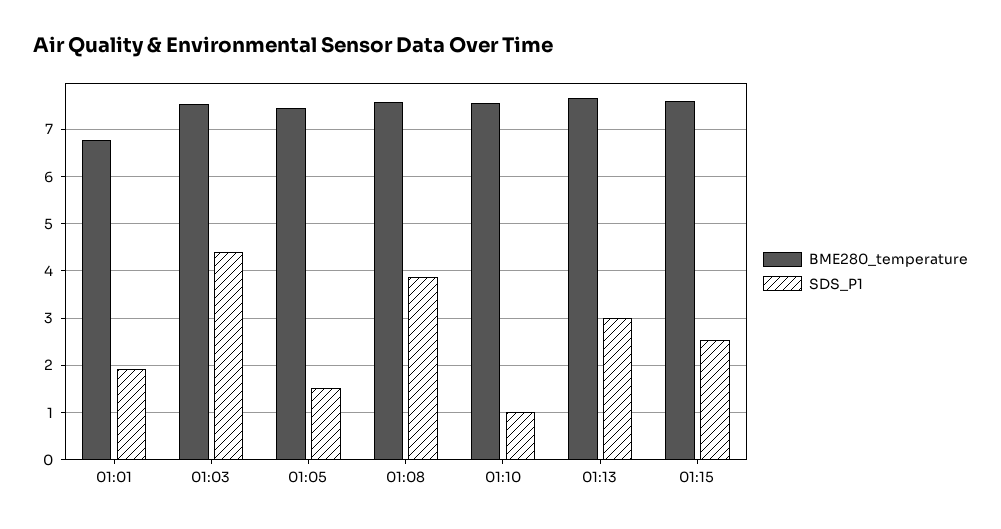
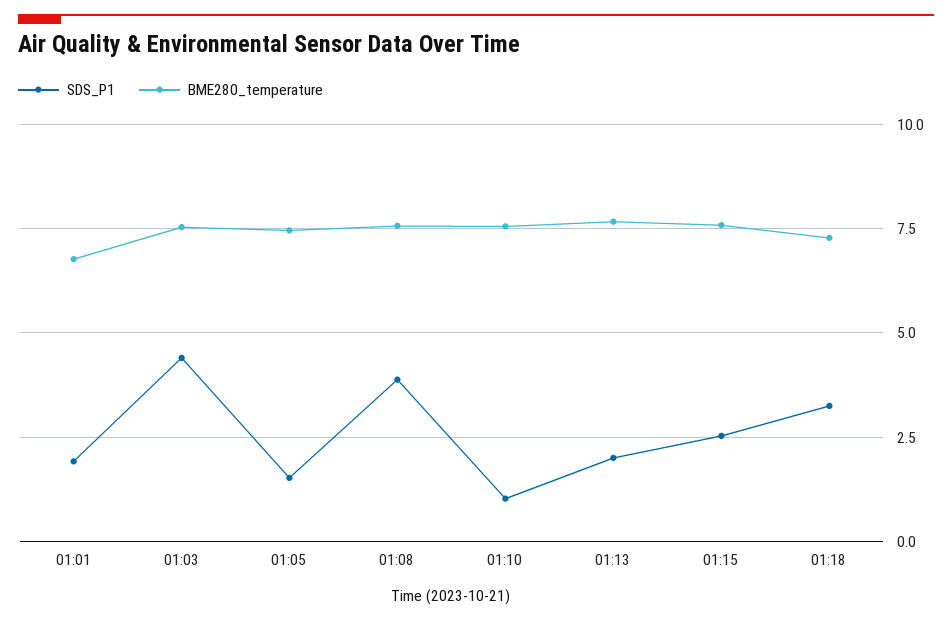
SDS_P1, 01:13: 3 -> 2
SDS_P1, 01:18: none -> 3.25
BME280_temperature, 01:18: none -> 7.25

